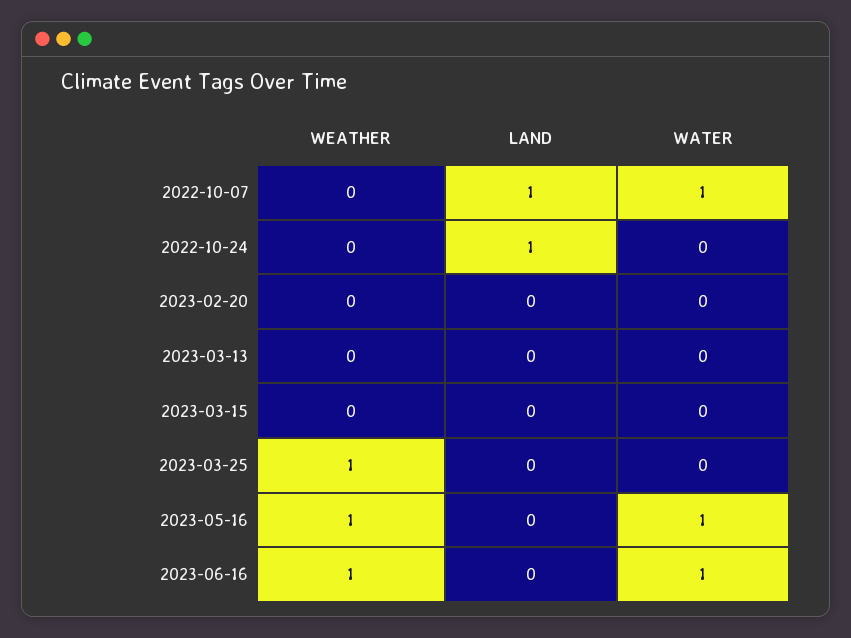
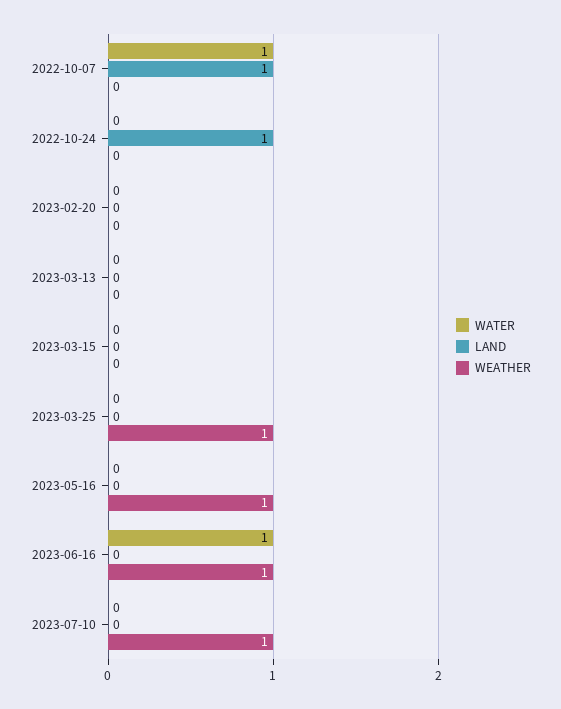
WATER, 2023-05-16: 1 -> 0
WATER, 2023-07-10: none -> 0
LAND, 2023-07-10: none -> 0
WEATHER, 2023-07-10: none -> 1

